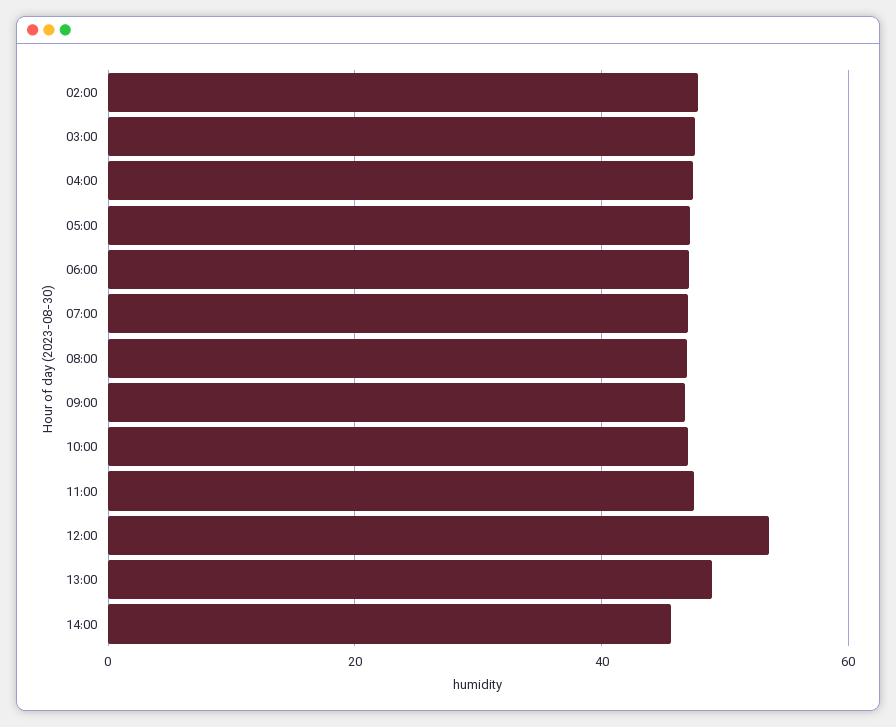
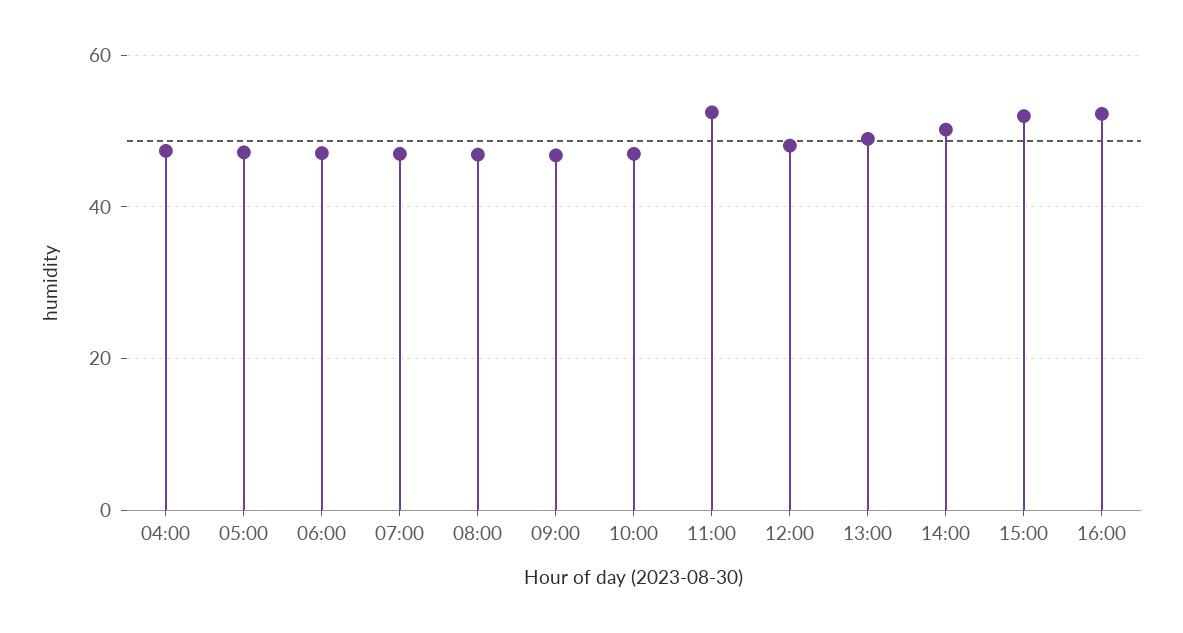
02:00: 48 -> none
03:00: 48 -> none
11:00: 48 -> 52
12:00: 54 -> 48
14:00: 46 -> 50
15:00: none -> 52
16:00: none -> 52

